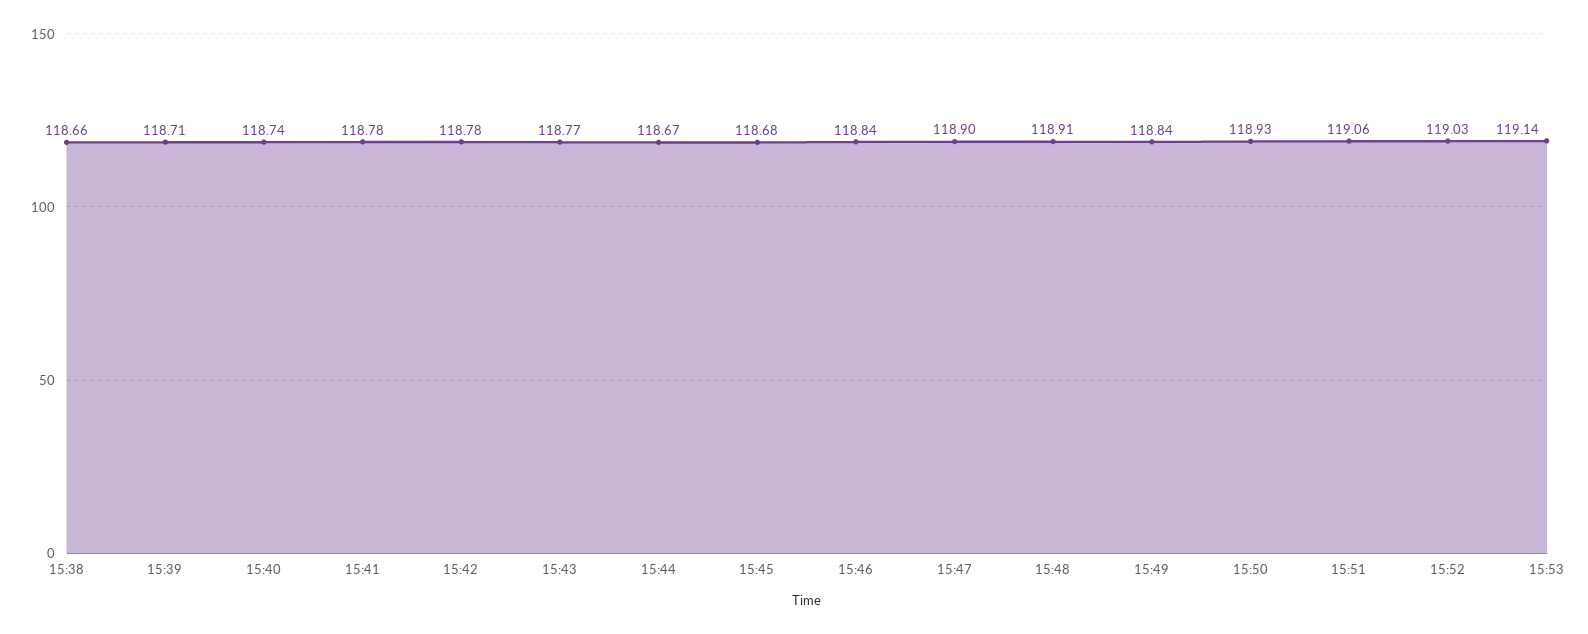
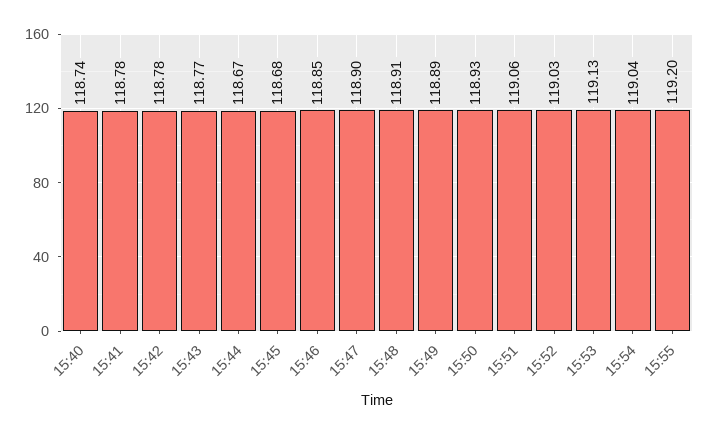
15:38: 118.66 -> none
15:39: 118.71 -> none
15:46: 118.84 -> 118.85
15:49: 118.84 -> 118.89
15:53: 119.14 -> 119.13
15:54: none -> 119.04
15:55: none -> 119.2

